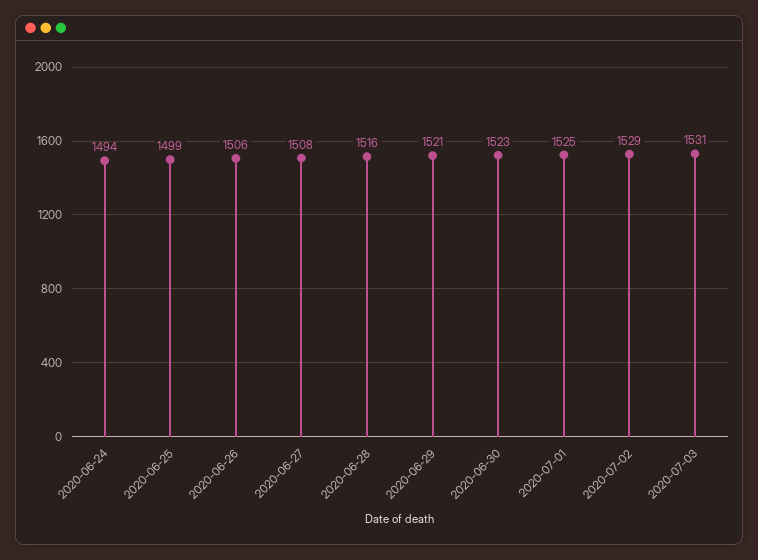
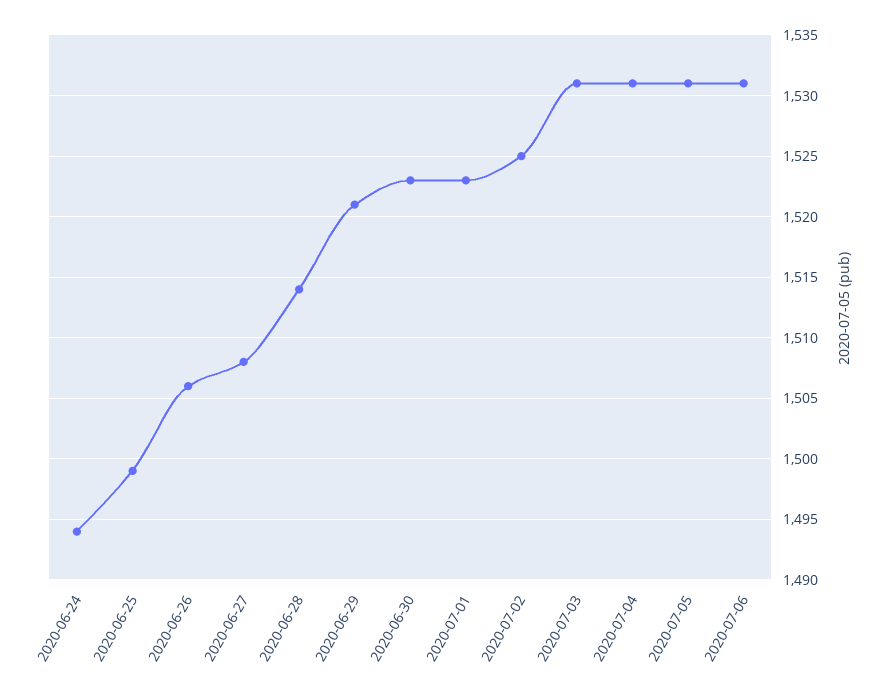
2020-06-28: 1516 -> 1514
2020-07-01: 1525 -> 1523
2020-07-02: 1529 -> 1525
2020-07-04: none -> 1531
2020-07-05: none -> 1531
2020-07-06: none -> 1531

